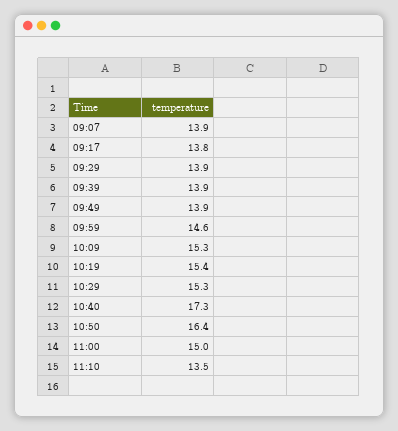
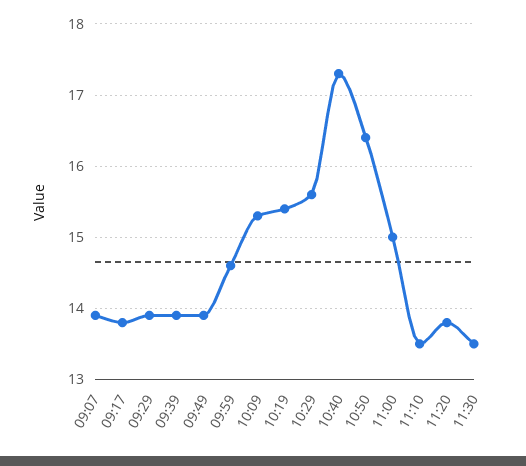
10:29: 15.3 -> 15.6
11:20: none -> 13.8
11:30: none -> 13.5

